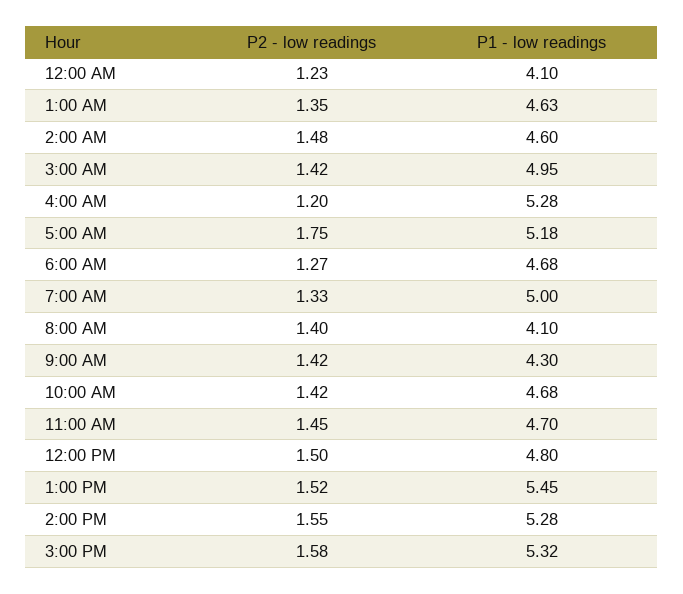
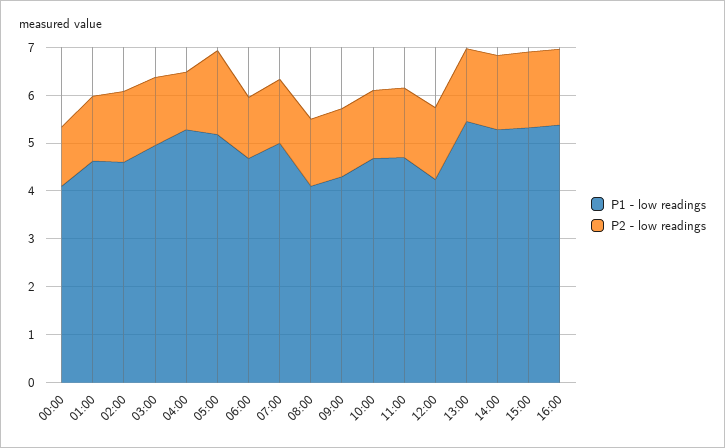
P1 - low readings, 12:00 PM: 4.8 -> 4.2
P1 - low readings, 16:00: none -> 5.4
P2 - low readings, 16:00: none -> 1.6

